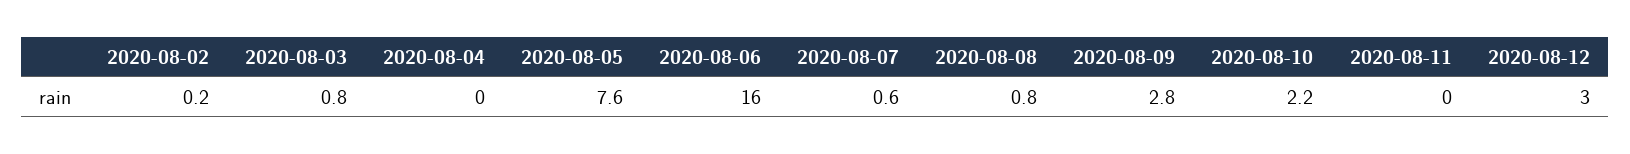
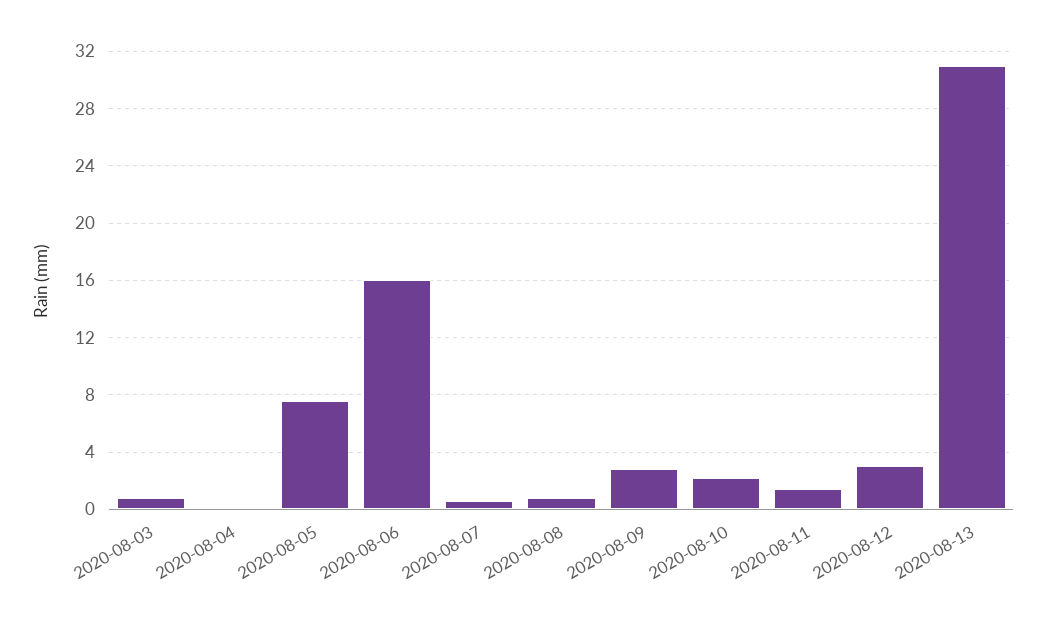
2020-08-02: 0.2 -> none
2020-08-11: 0 -> 1.5
2020-08-13: none -> 31

